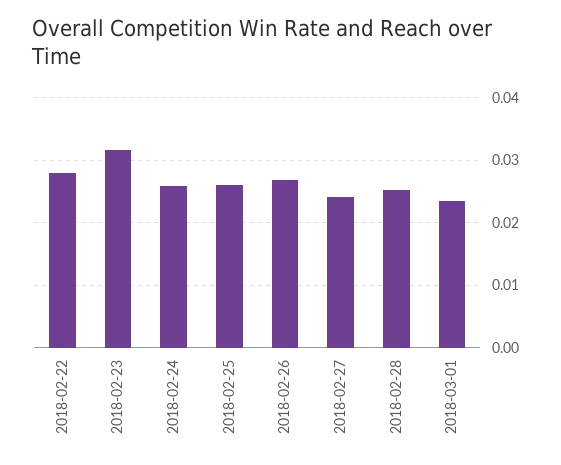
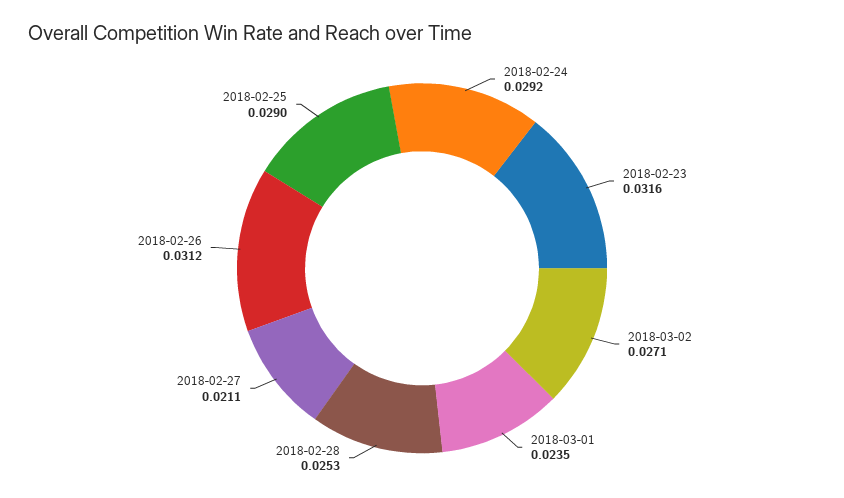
2018-02-22: 0.028 -> none
2018-02-24: 0.026 -> 0.0292
2018-02-25: 0.026 -> 0.029
2018-02-26: 0.027 -> 0.0312
2018-02-27: 0.024 -> 0.0211
2018-03-02: none -> 0.0271

